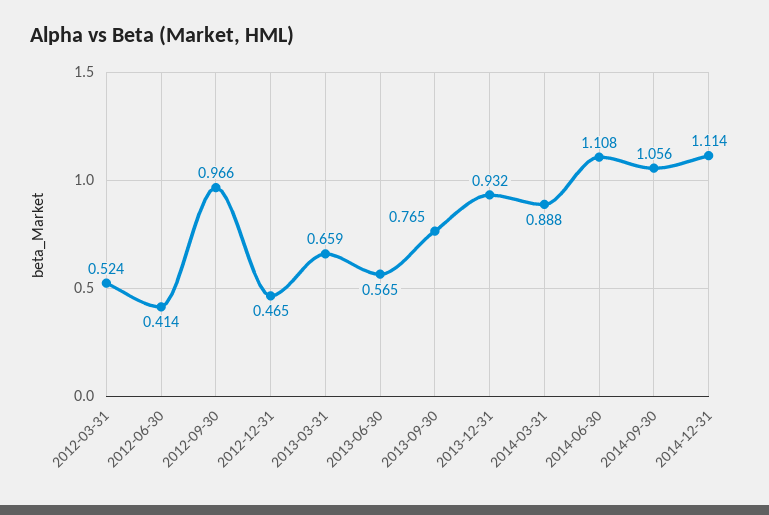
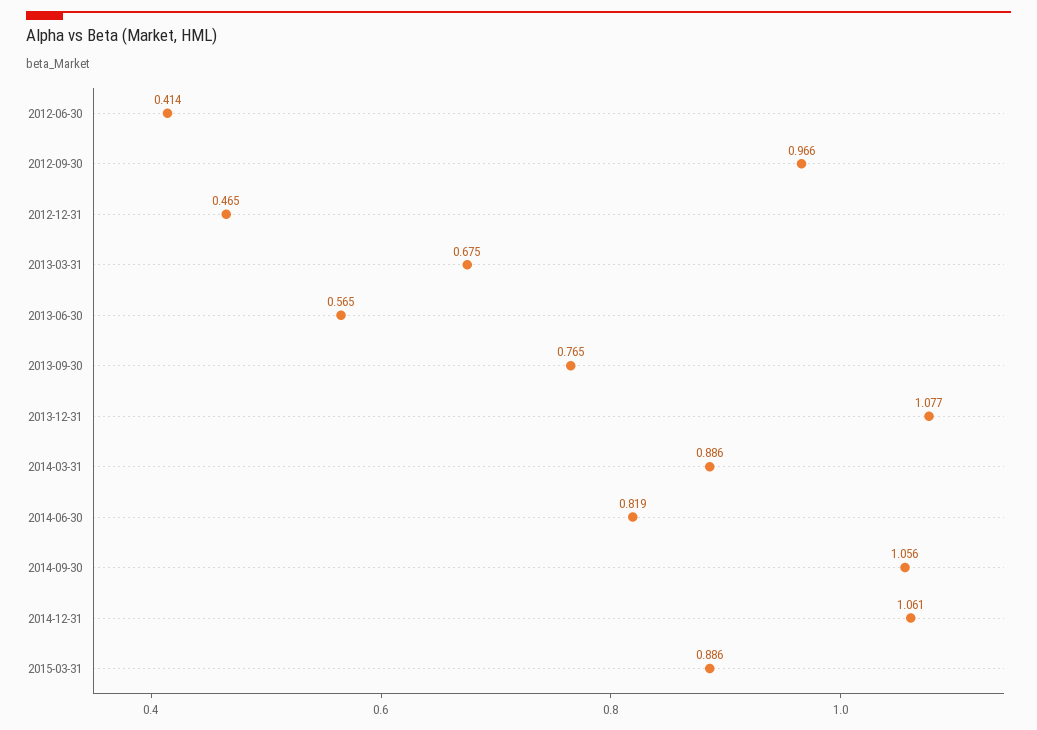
2012-03-31: 0.524 -> none
2013-03-31: 0.659 -> 0.675
2013-12-31: 0.932 -> 1.077
2014-03-31: 0.888 -> 0.886
2014-06-30: 1.108 -> 0.819
2014-12-31: 1.114 -> 1.061
2015-03-31: none -> 0.886

